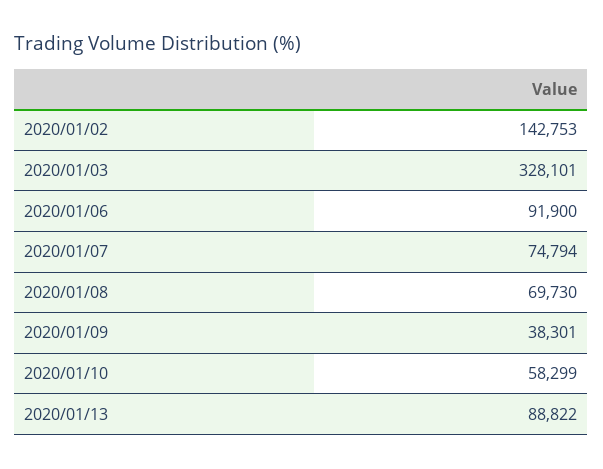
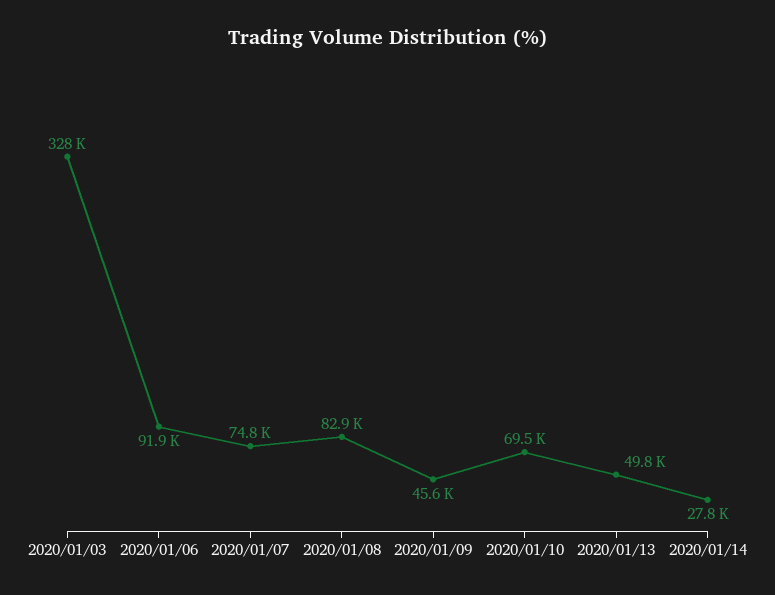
2020/01/02: 142753 -> none
2020/01/08: 69730 -> 82900
2020/01/09: 38301 -> 45600
2020/01/10: 58299 -> 69500
2020/01/13: 88822 -> 49800
2020/01/14: none -> 27800

